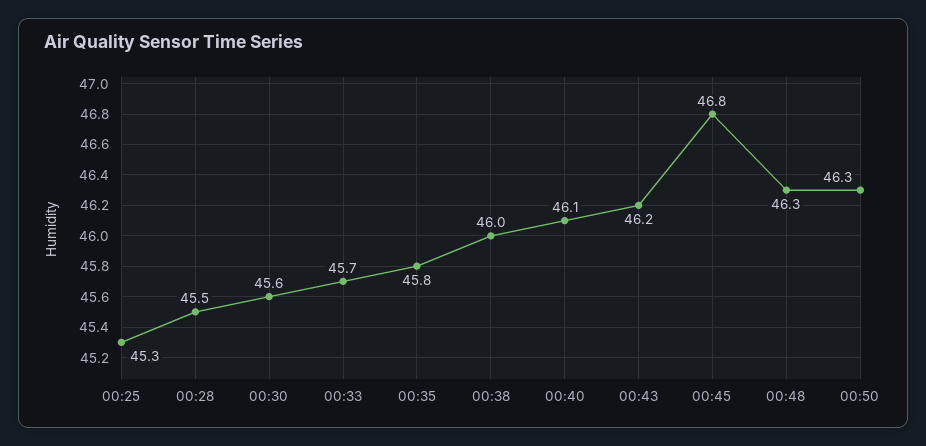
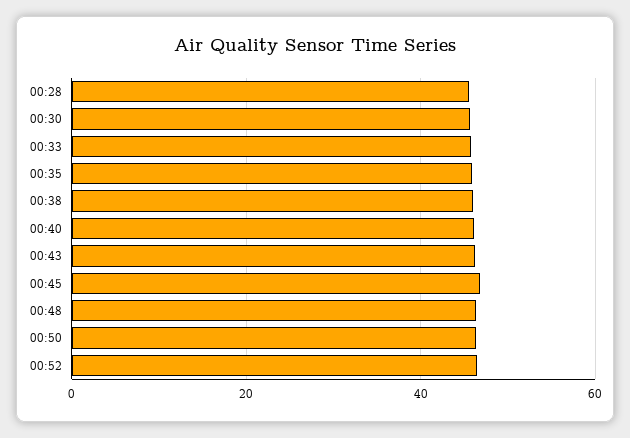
00:25: 45.3 -> none
00:52: none -> 46

